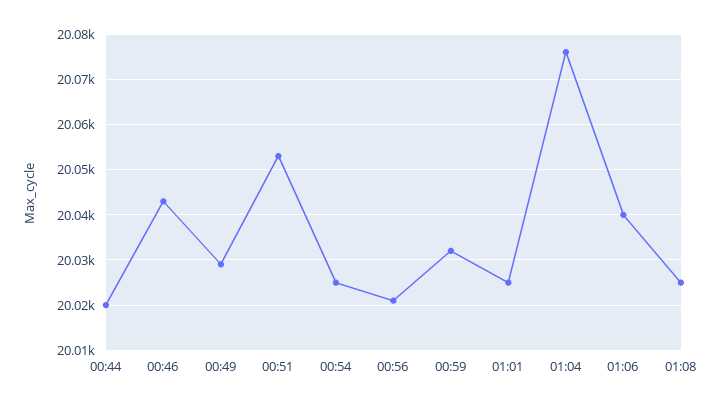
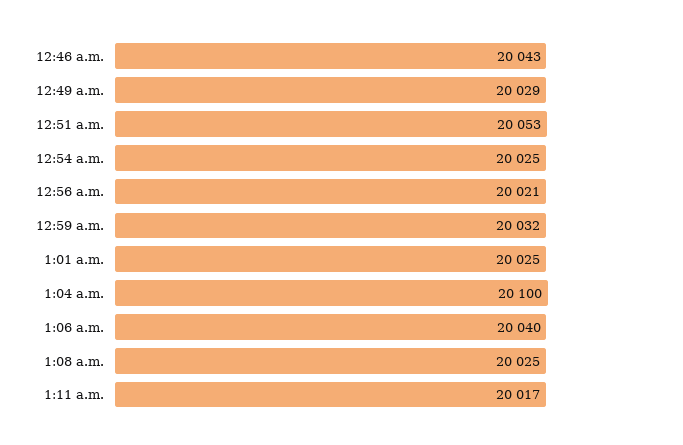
00:44: 20020 -> none
01:04: 20075 -> 20100
1:11 a.m.: none -> 20017

